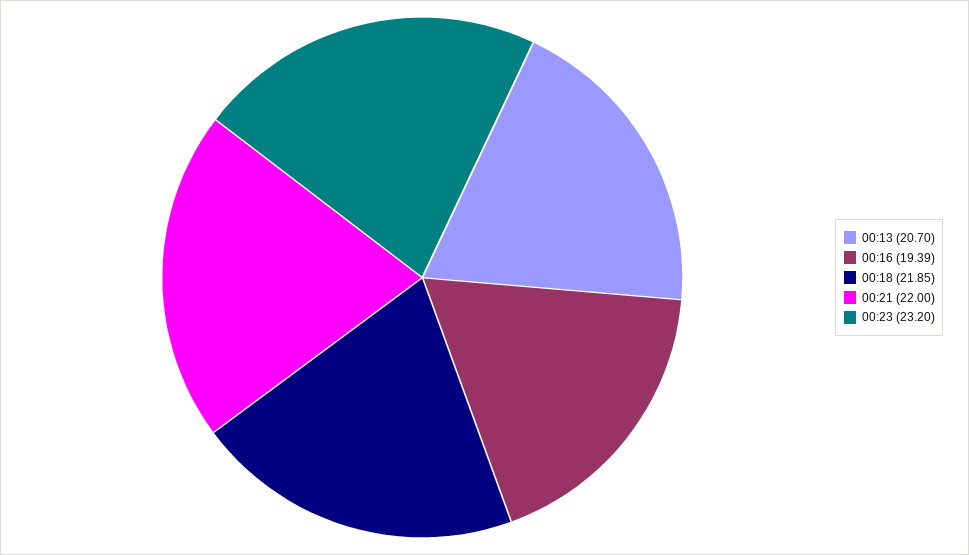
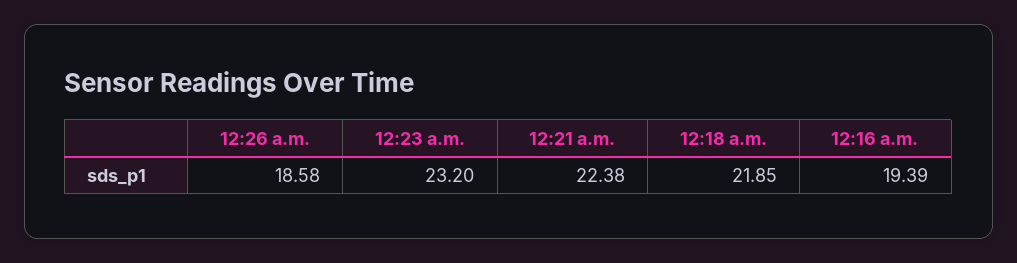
00:13: 20.7 -> none
00:21: 22 -> 22.38
12:26 a.m.: none -> 18.58

